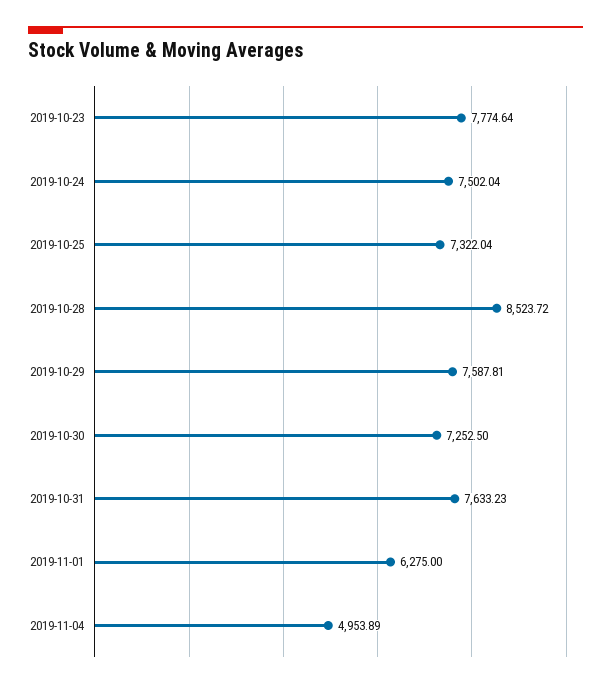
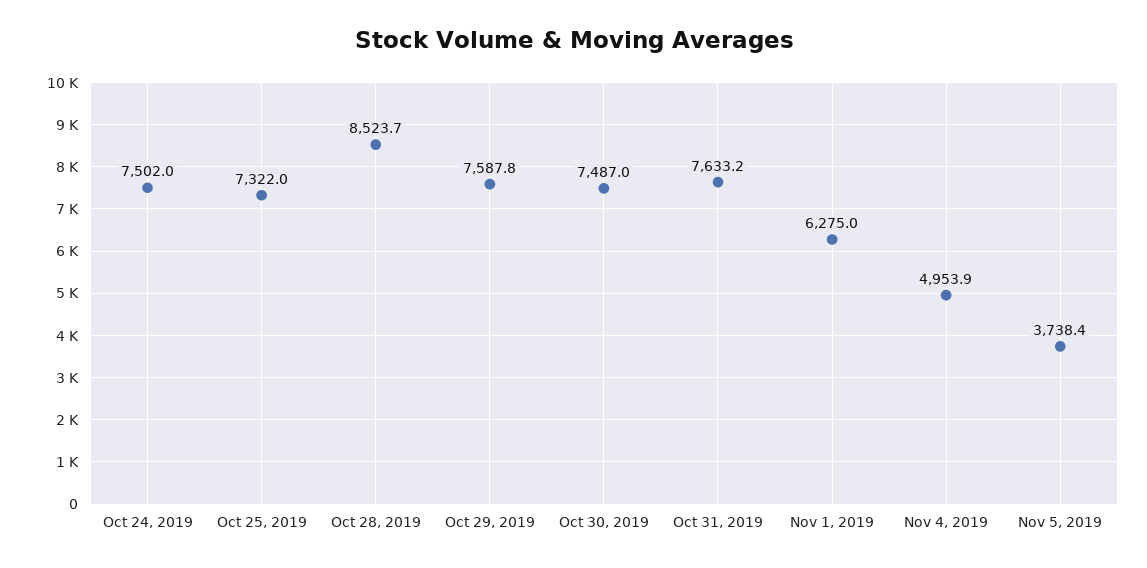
2019-10-23: 7774.64 -> none
2019-10-30: 7252.5 -> 7487
Nov 5, 2019: none -> 3738.4

